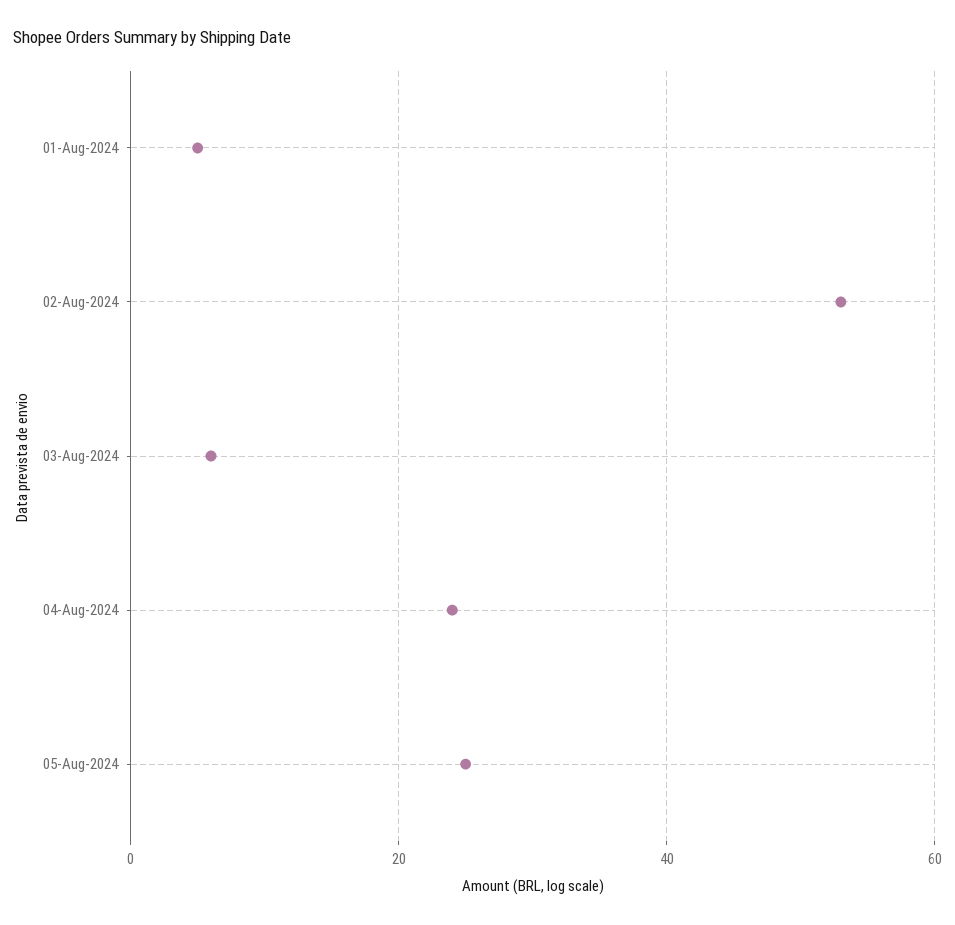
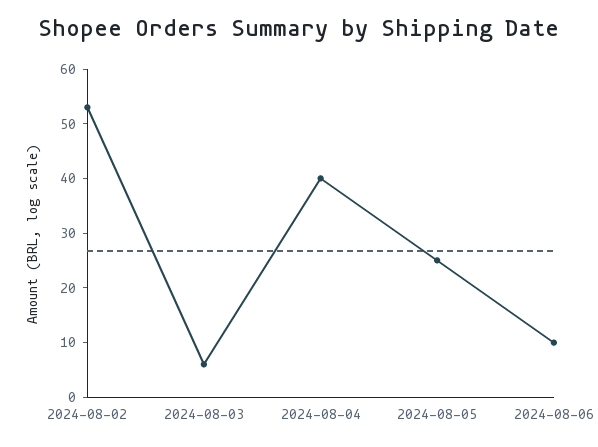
01-Aug-2024: 5 -> none
04-Aug-2024: 25 -> 40
2024-08-06: none -> 10

